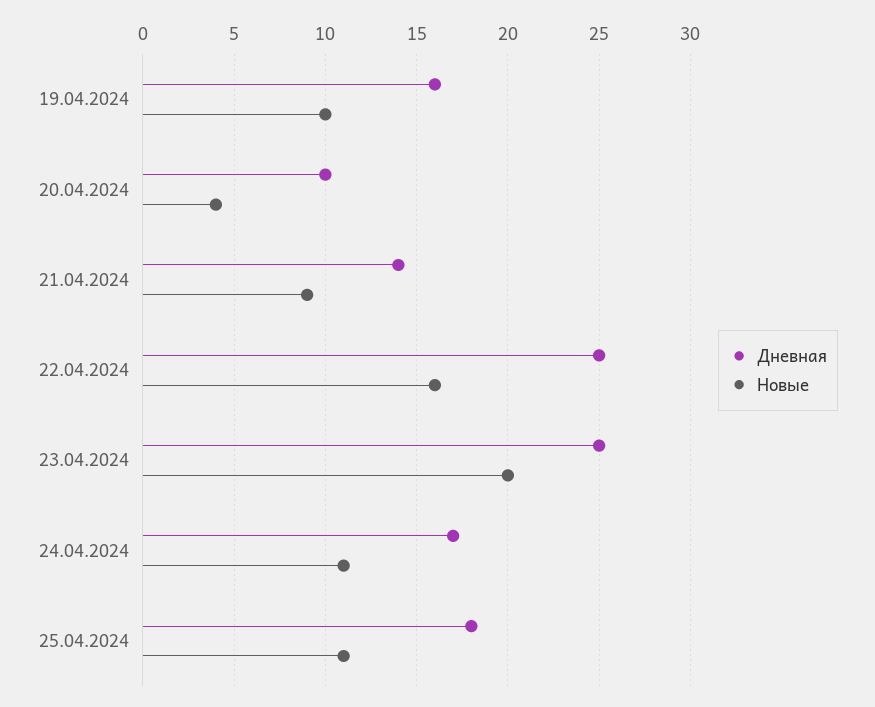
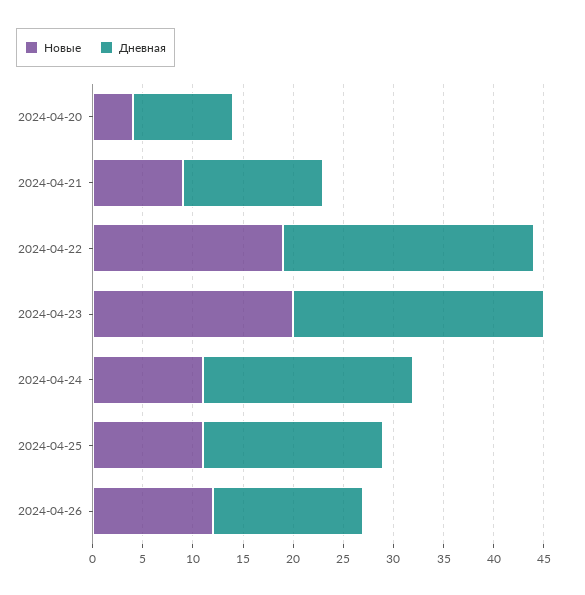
Дневная, 19.04.2024: 16 -> none
Новые, 19.04.2024: 10 -> none
Новые, 22.04.2024: 16 -> 19
Дневная, 24.04.2024: 17 -> 21
Новые, 2024-04-26: none -> 12
Дневная, 2024-04-26: none -> 15

